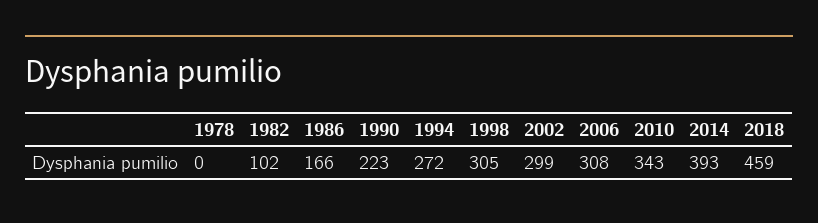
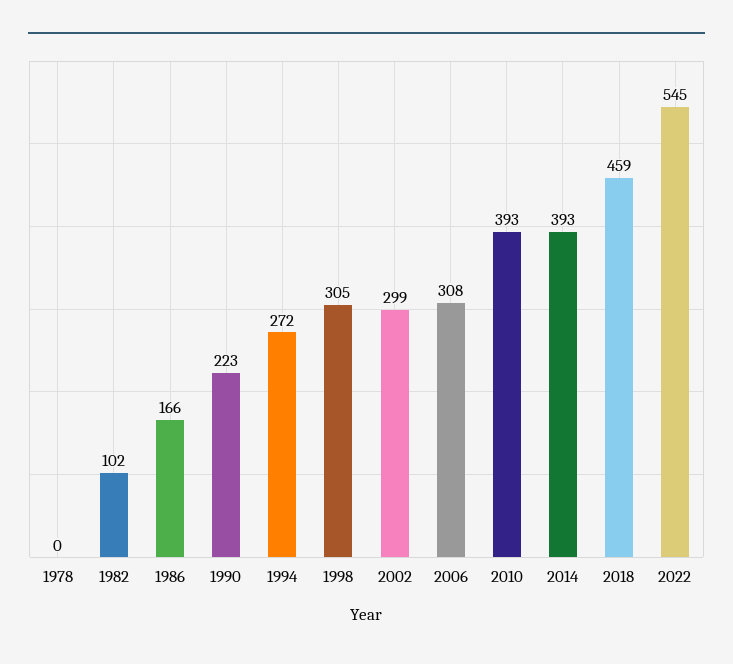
2010: 343 -> 393
2022: none -> 545

